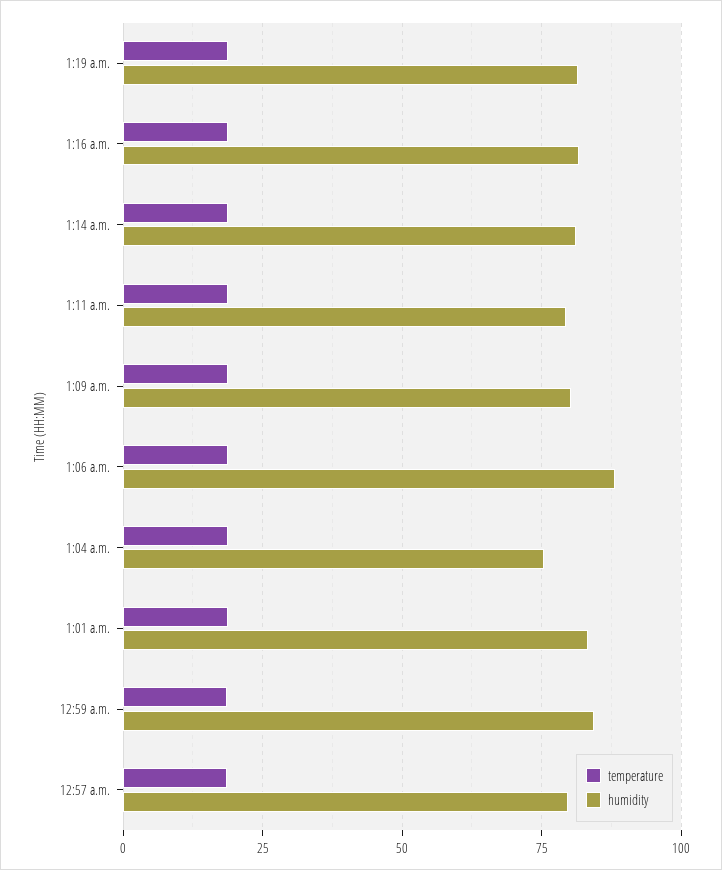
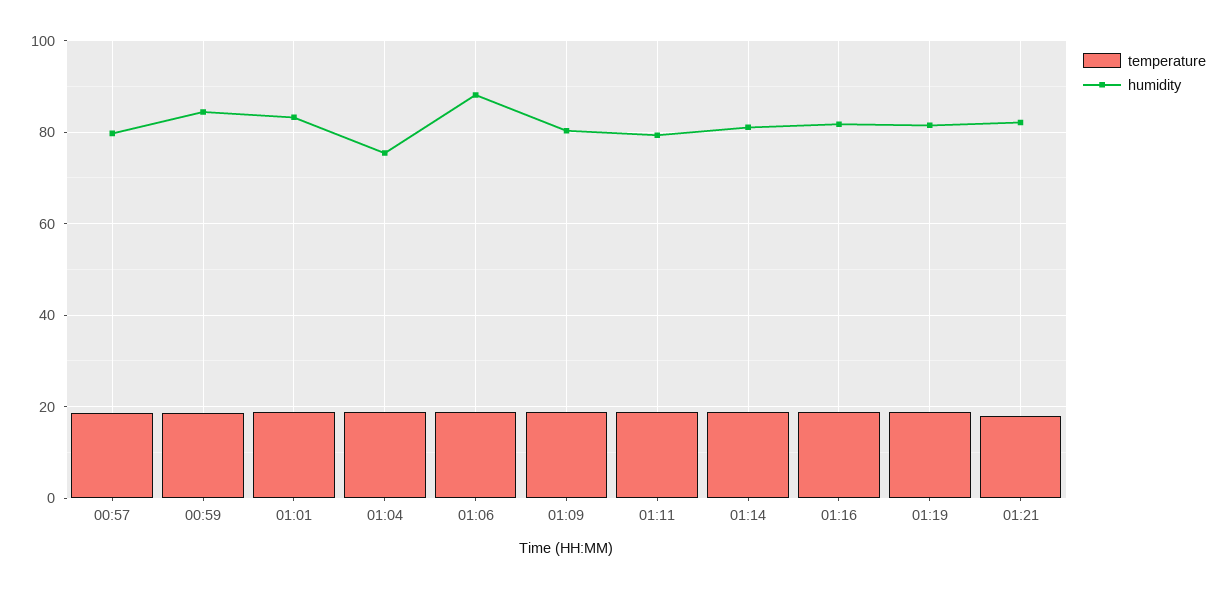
temperature, 01:21: none -> 18
humidity, 01:21: none -> 82

